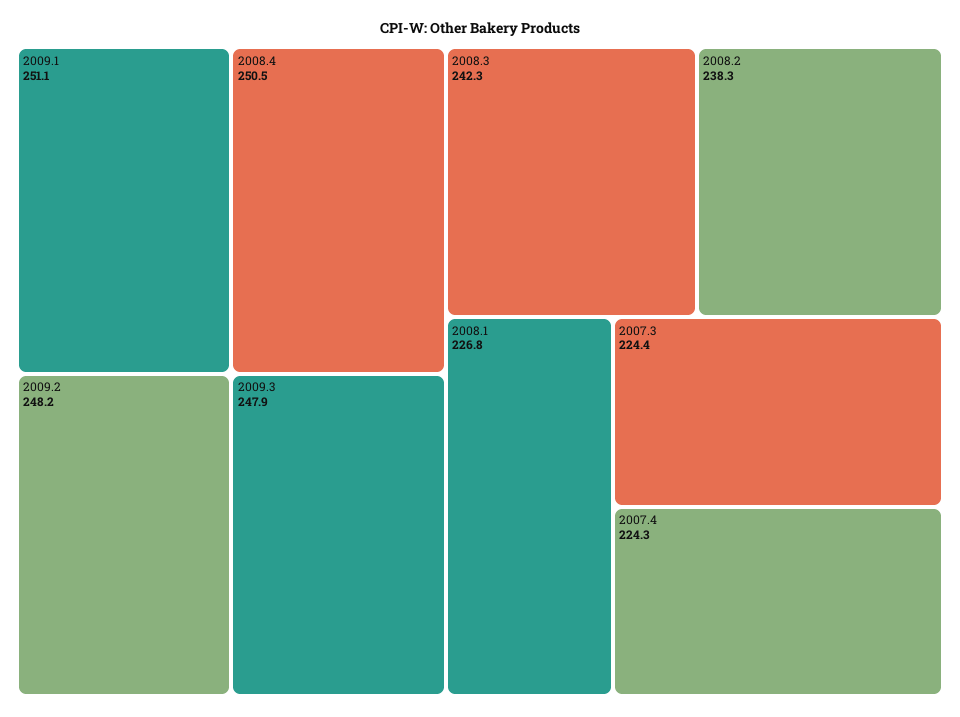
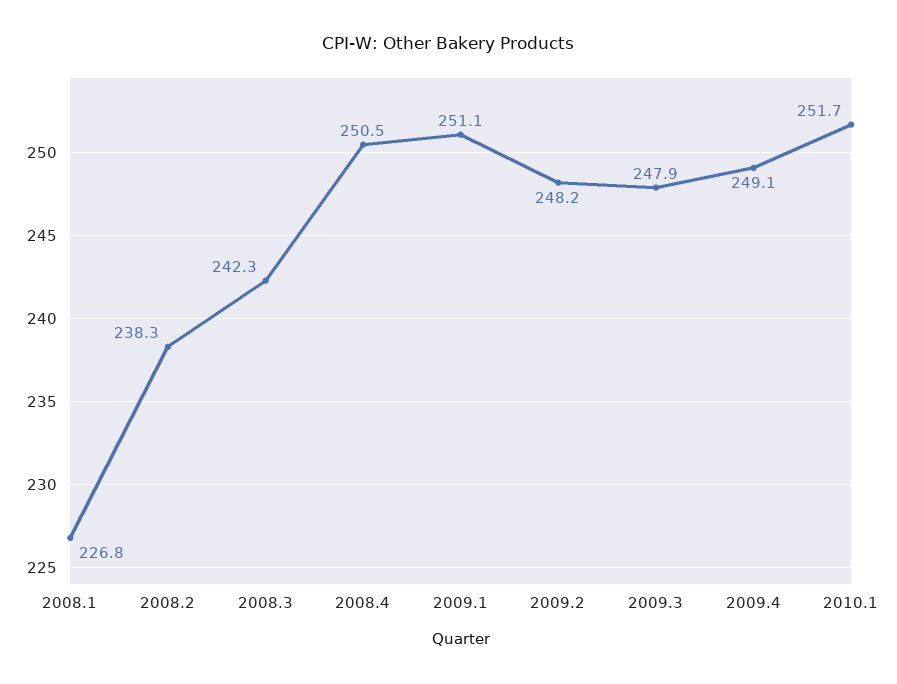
2007.3: 224.4 -> none
2007.4: 224.3 -> none
2009.4: none -> 249.1
2010.1: none -> 251.7

